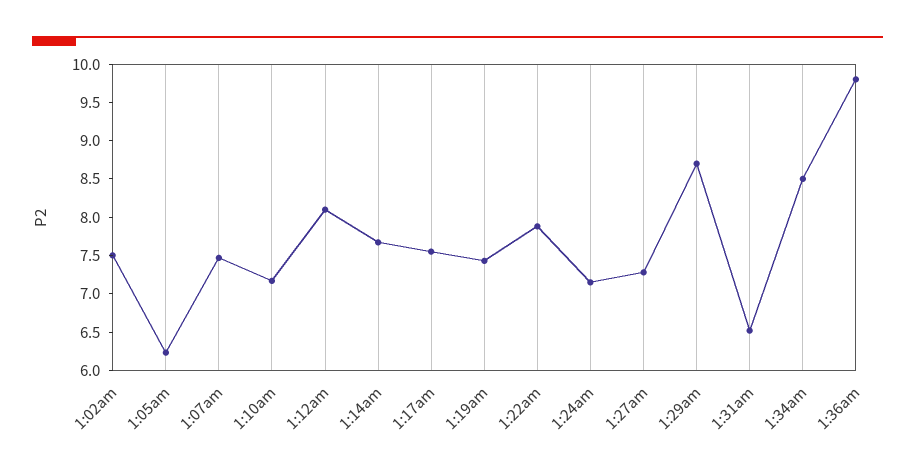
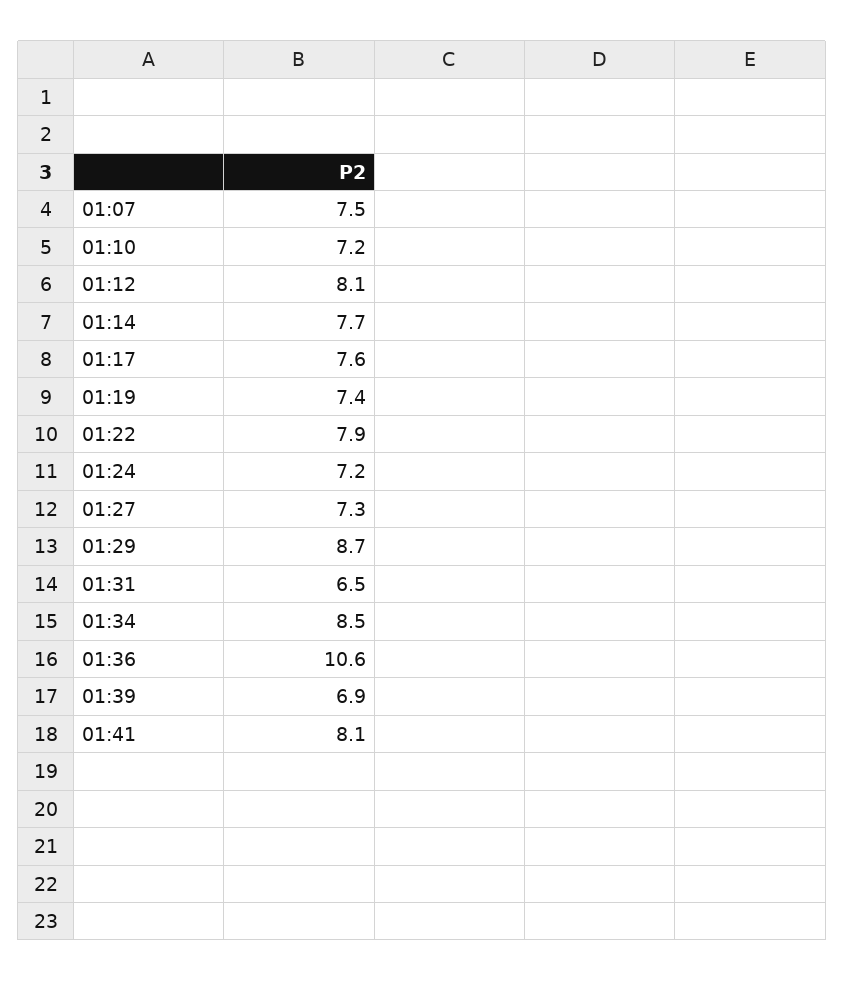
1:02am: 7.5 -> none
1:05am: 6.25 -> none
1:36am: 9.75 -> 10.6
01:39: none -> 6.9
01:41: none -> 8.1

